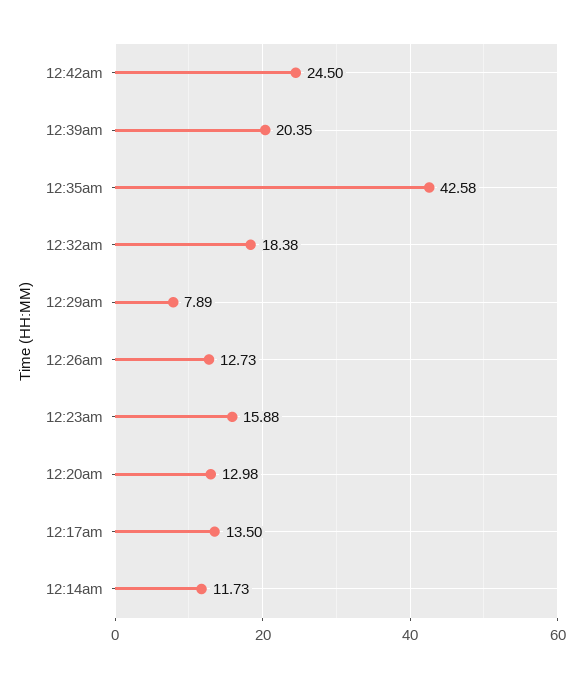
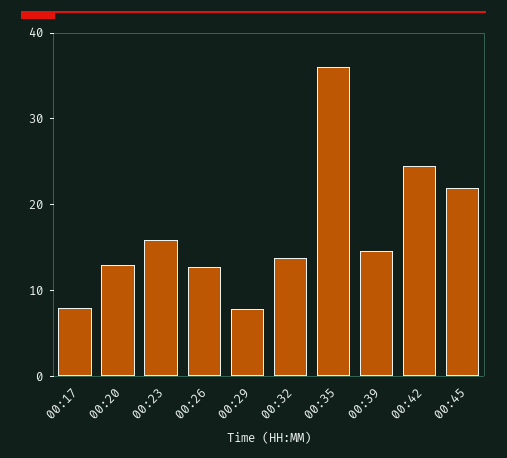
12:39am: 20.35 -> 14
12:35am: 42.58 -> 36
12:32am: 18.38 -> 14
12:17am: 13.5 -> 8
12:14am: 11.73 -> none
00:45: none -> 22

